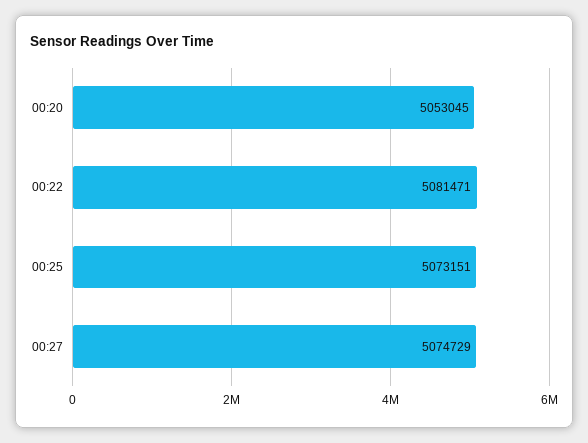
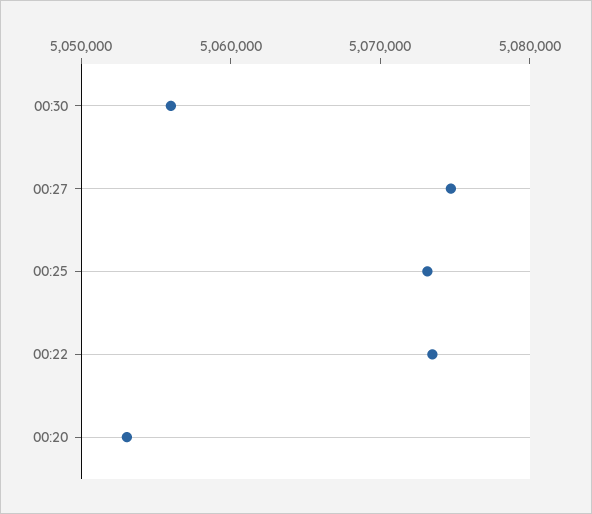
00:22: 5081471 -> 5074000
00:30: none -> 5056000

